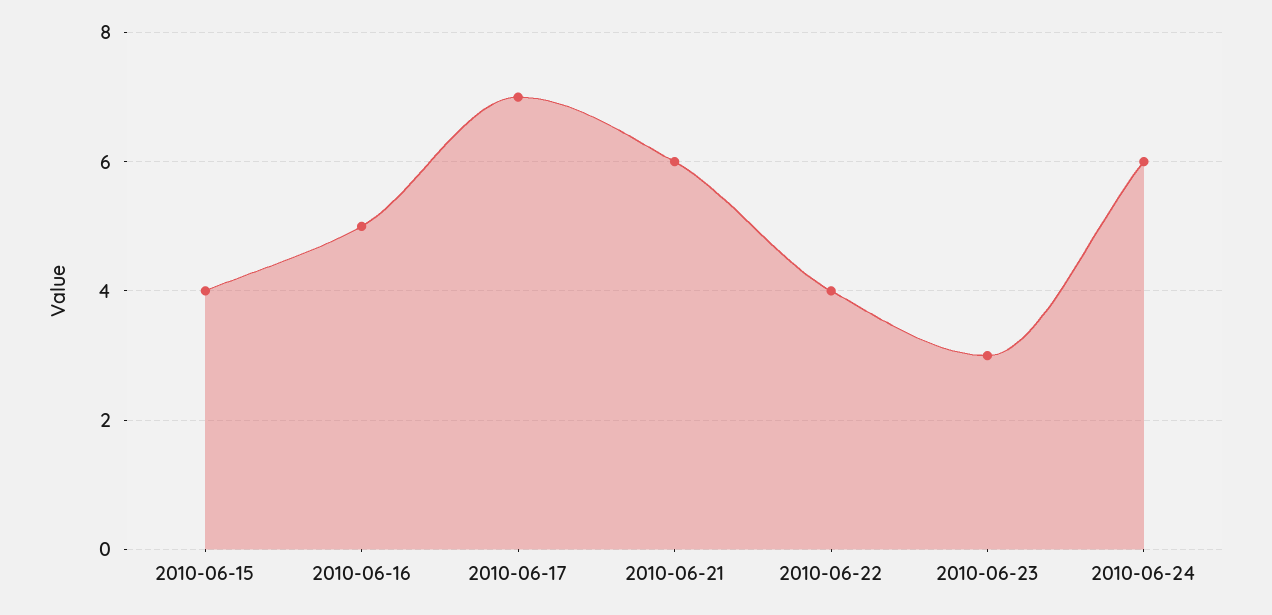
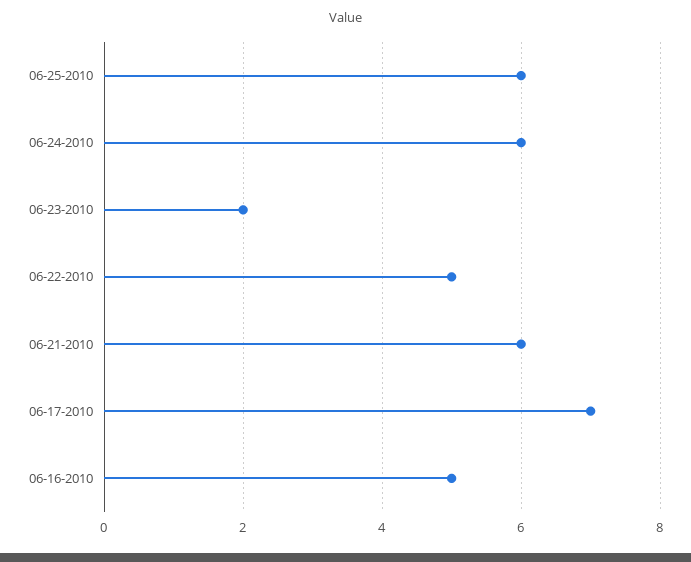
2010-06-15: 4 -> none
2010-06-22: 4 -> 5
2010-06-23: 3 -> 2
06-25-2010: none -> 6

